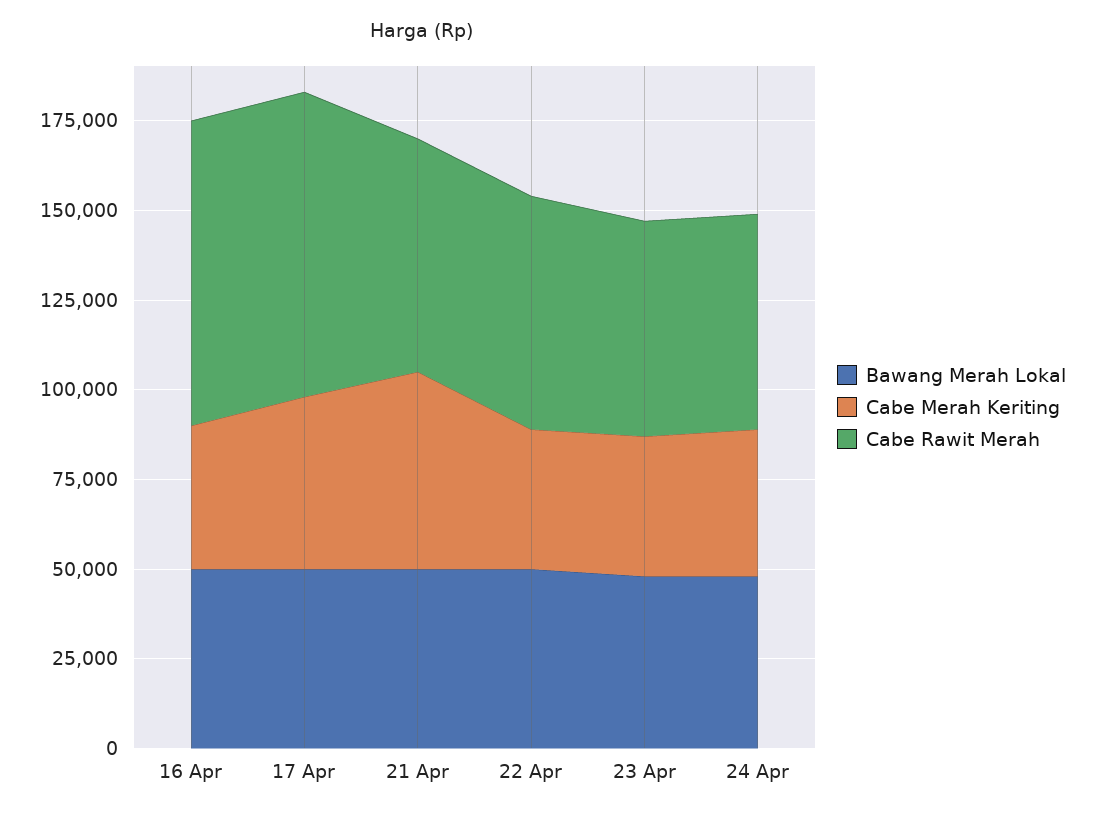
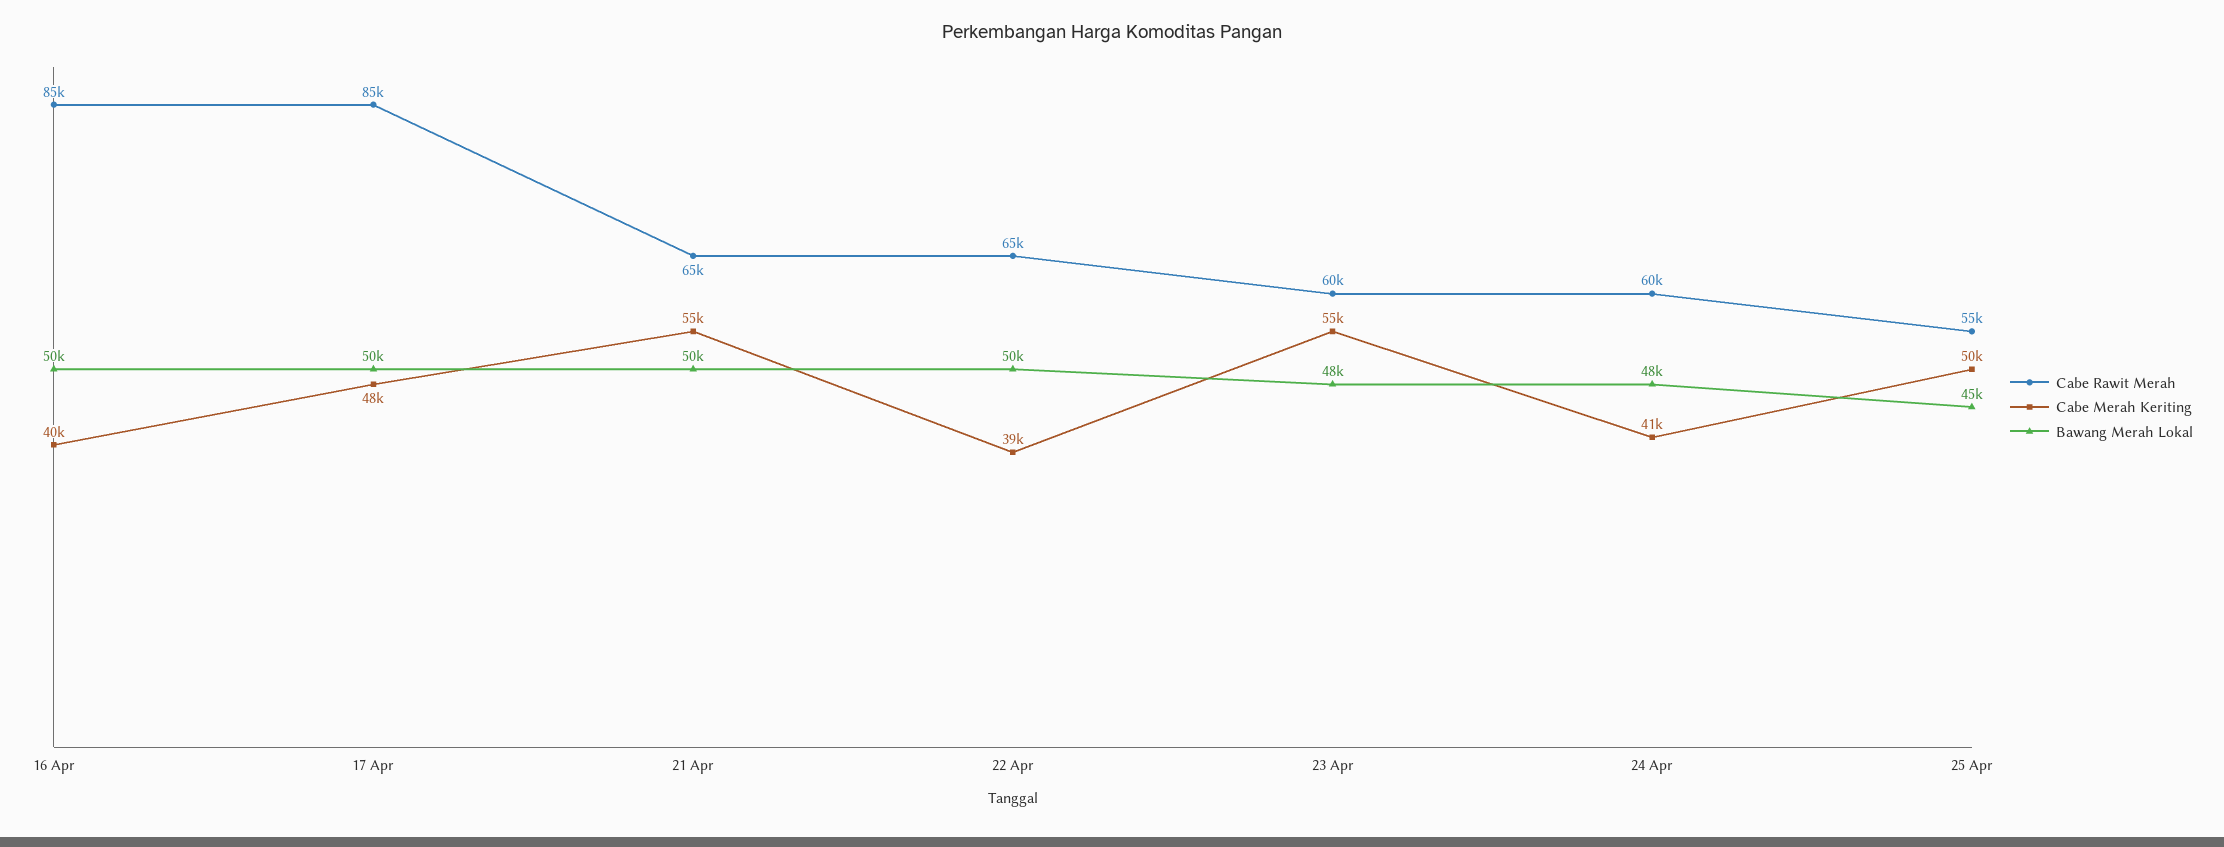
Cabe Merah Keriting, 23 Apr: 40000 -> 55000
Cabe Rawit Merah, 25 Apr: none -> 55000
Cabe Merah Keriting, 25 Apr: none -> 50000
Bawang Merah Lokal, 25 Apr: none -> 45000

